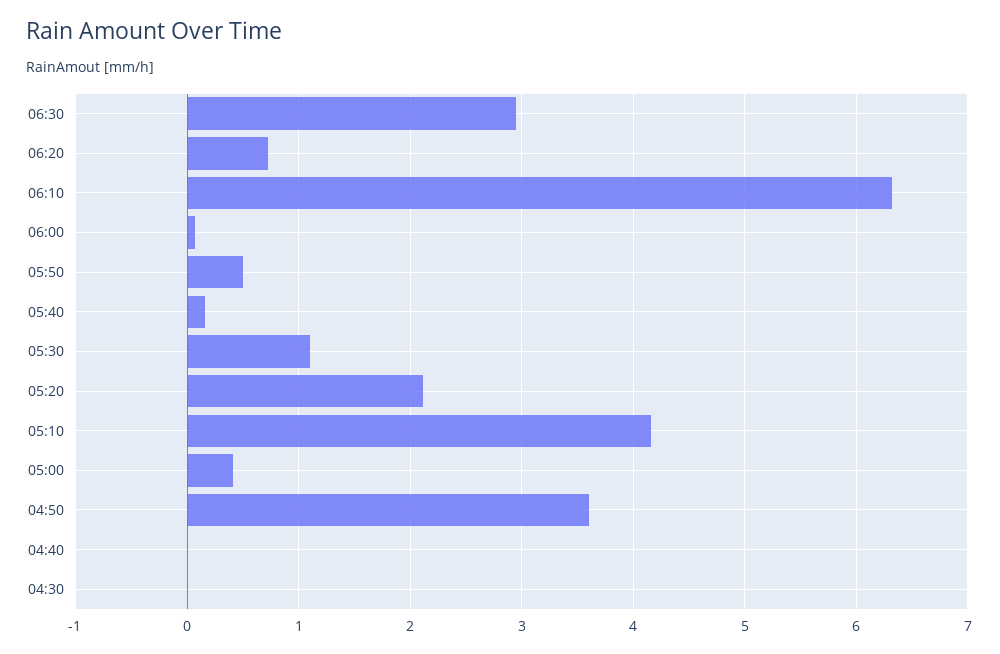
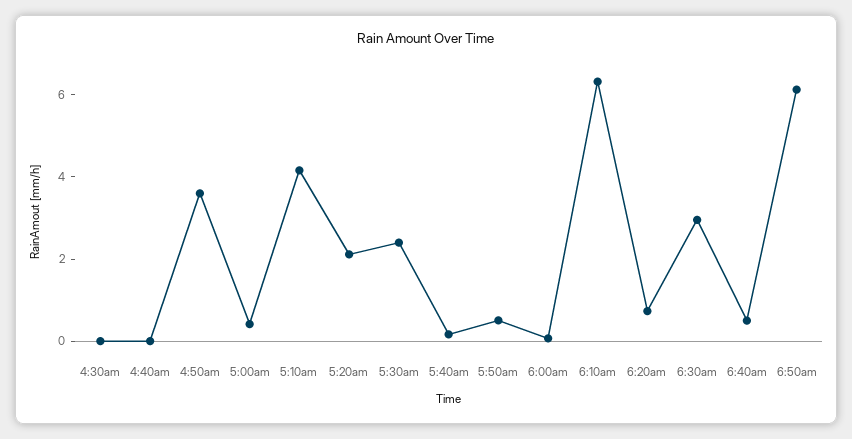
05:30: 1.1 -> 2.5
6:40am: none -> 0.5
6:50am: none -> 6

